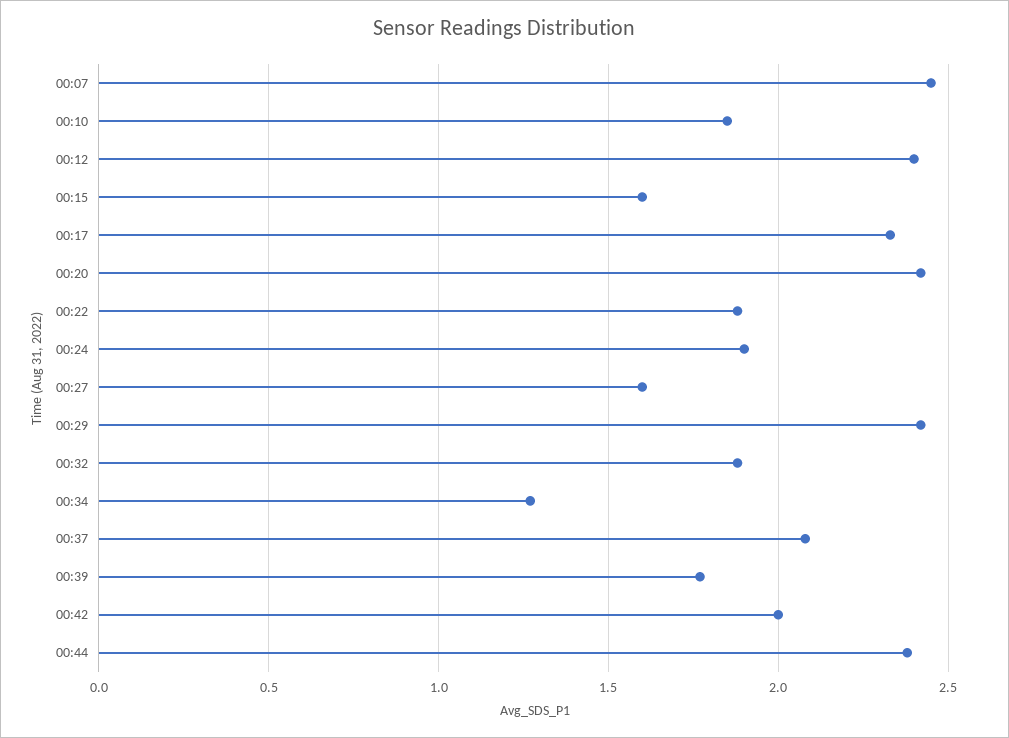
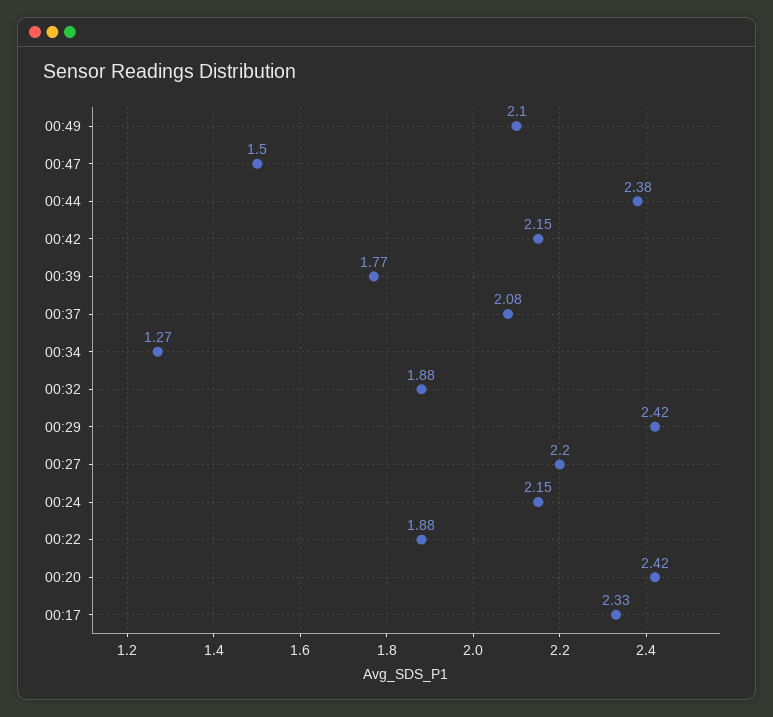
00:07: 2.45 -> none
00:10: 1.85 -> none
00:12: 2.4 -> none
00:15: 1.6 -> none
00:24: 1.9 -> 2.15
00:27: 1.6 -> 2.2
00:42: 2 -> 2.15
00:49: none -> 2.1
00:47: none -> 1.5

